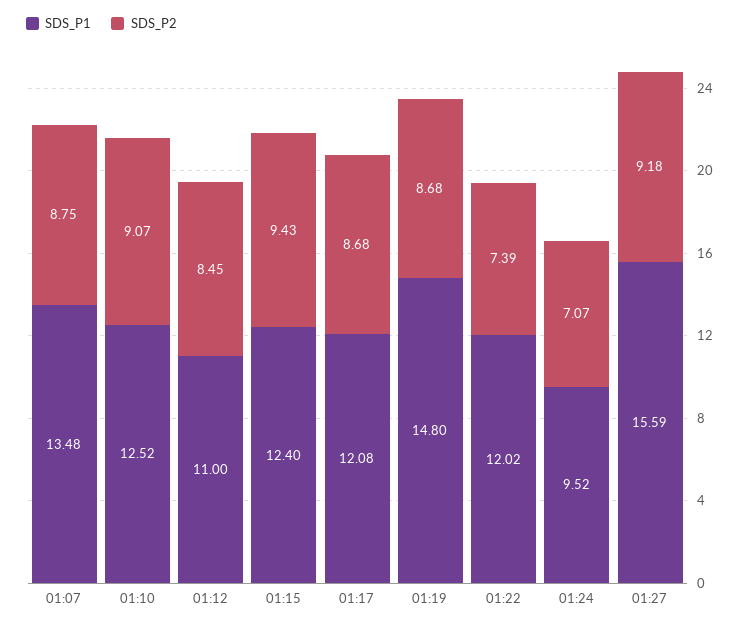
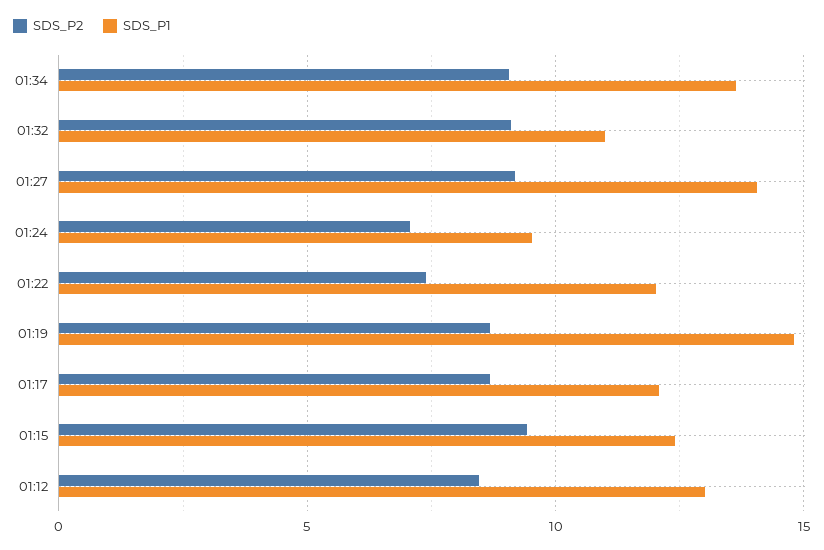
SDS_P1, 01:07: 13.48 -> none
SDS_P2, 01:07: 8.75 -> none
SDS_P1, 01:10: 12.52 -> none
SDS_P2, 01:10: 9.07 -> none
SDS_P1, 01:12: 11 -> 13
SDS_P1, 01:27: 15.59 -> 14
SDS_P2, 01:34: none -> 9
SDS_P1, 01:34: none -> 13.5
SDS_P2, 01:32: none -> 9
SDS_P1, 01:32: none -> 11

